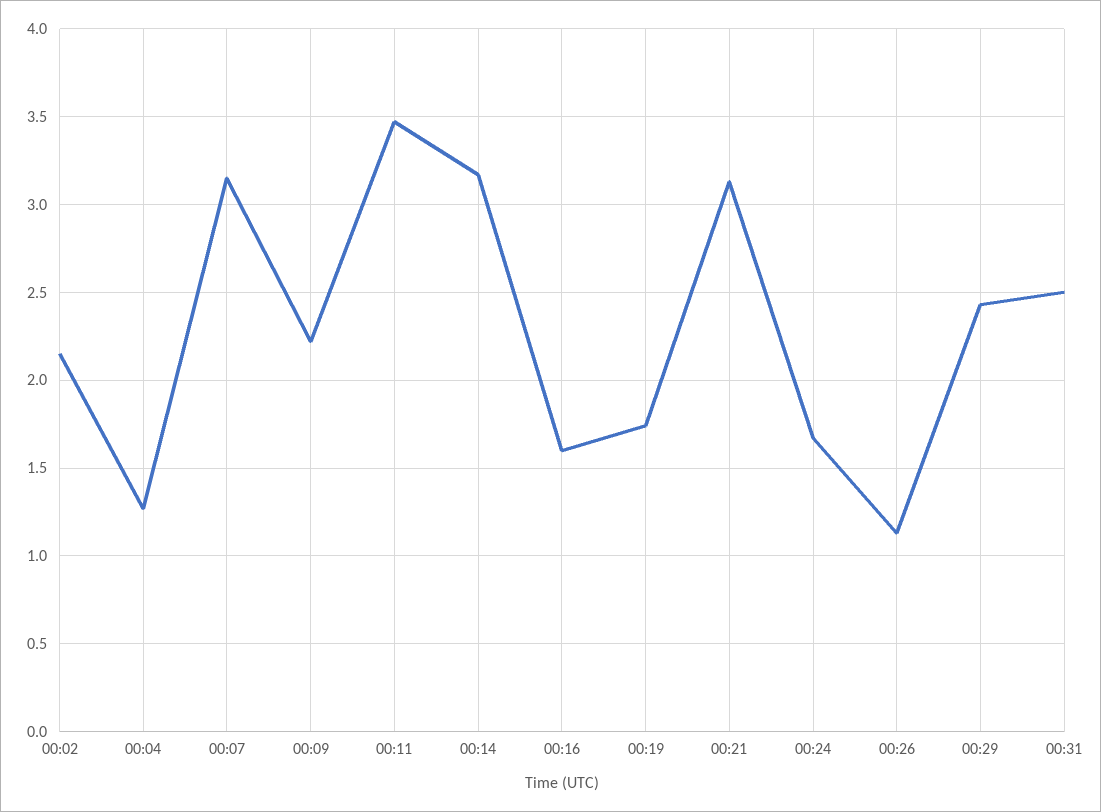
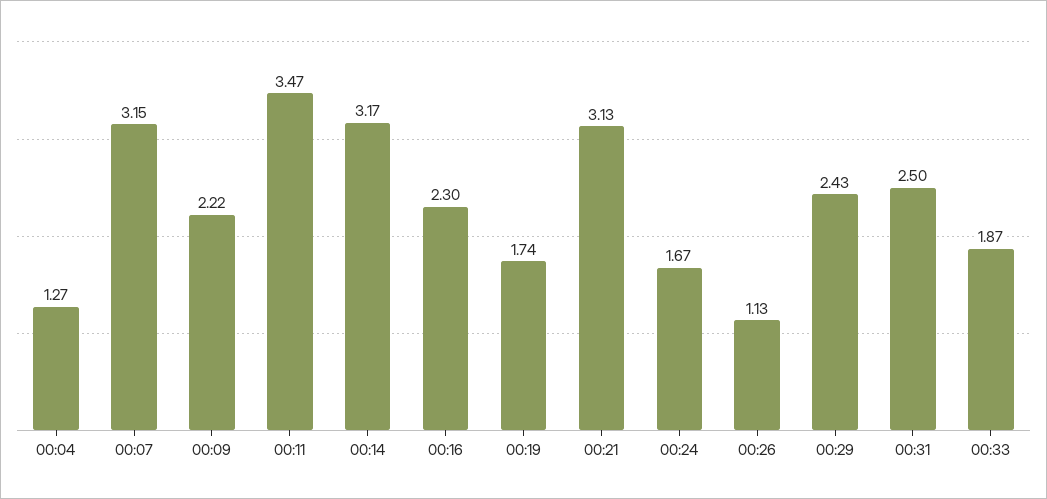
00:02: 2.15 -> none
00:16: 1.6 -> 2.3
00:33: none -> 1.87

